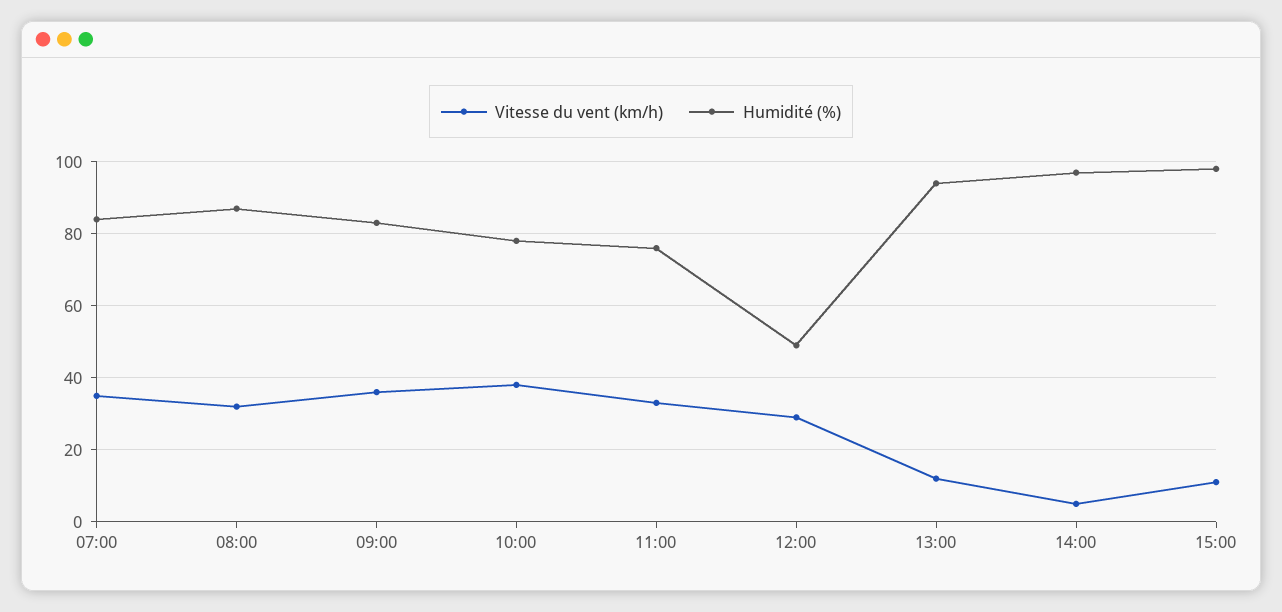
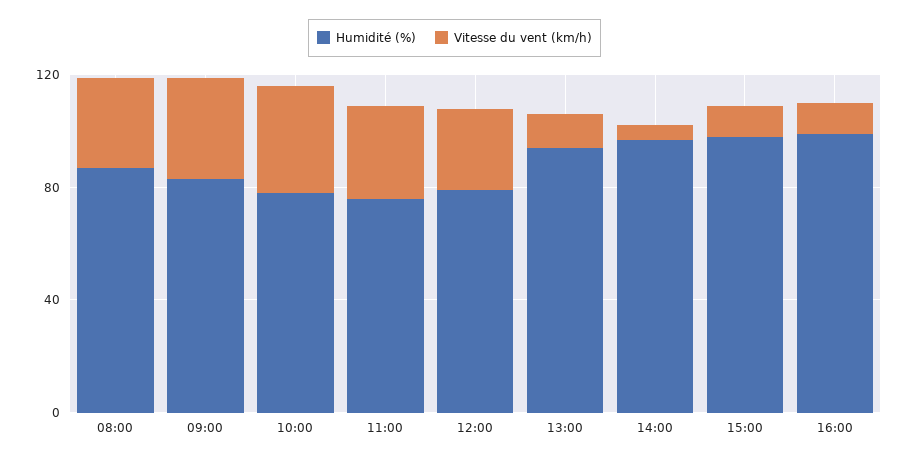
Vitesse du vent (km/h), 07:00: 35 -> none
Humidité (%), 07:00: 85 -> none
Humidité (%), 12:00: 50 -> 80
Humidité (%), 16:00: none -> 100
Vitesse du vent (km/h), 16:00: none -> 10

